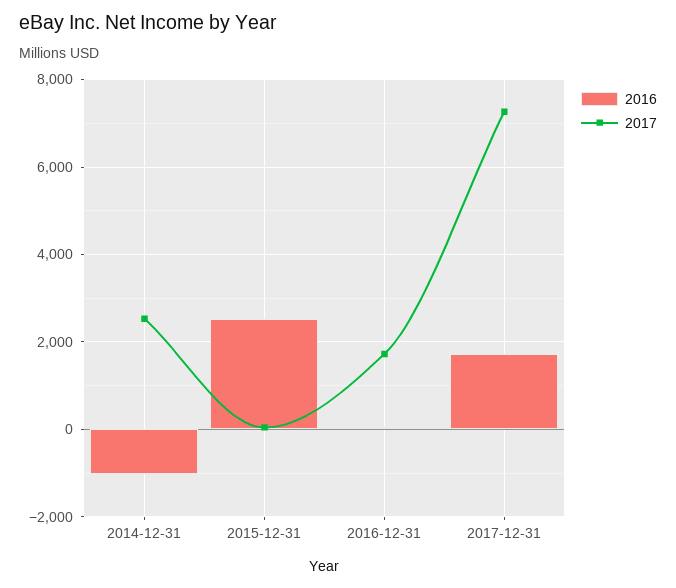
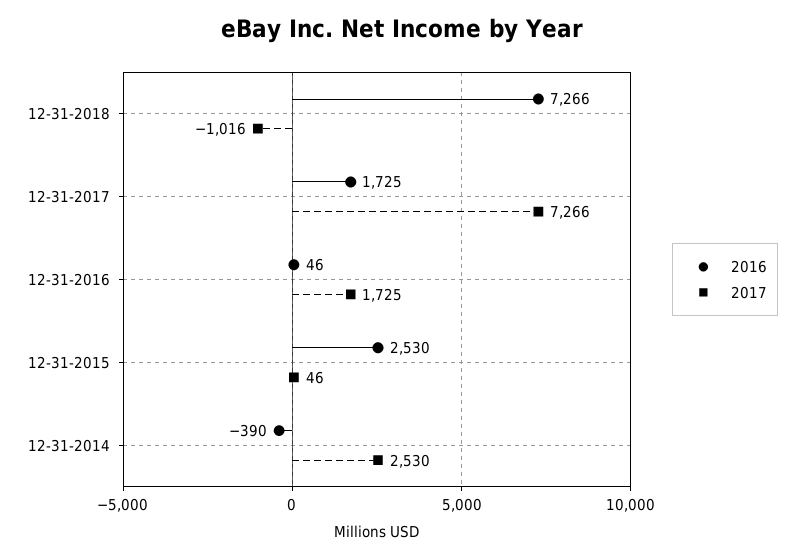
2016, 2014-12-31: -1000 -> -390
2016, 12-31-2018: none -> 7266
2017, 12-31-2018: none -> -1016

